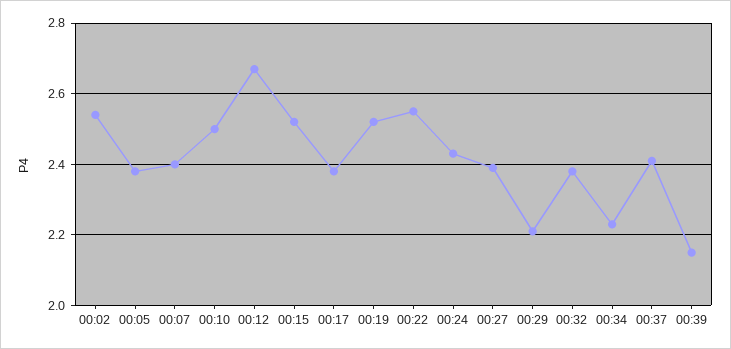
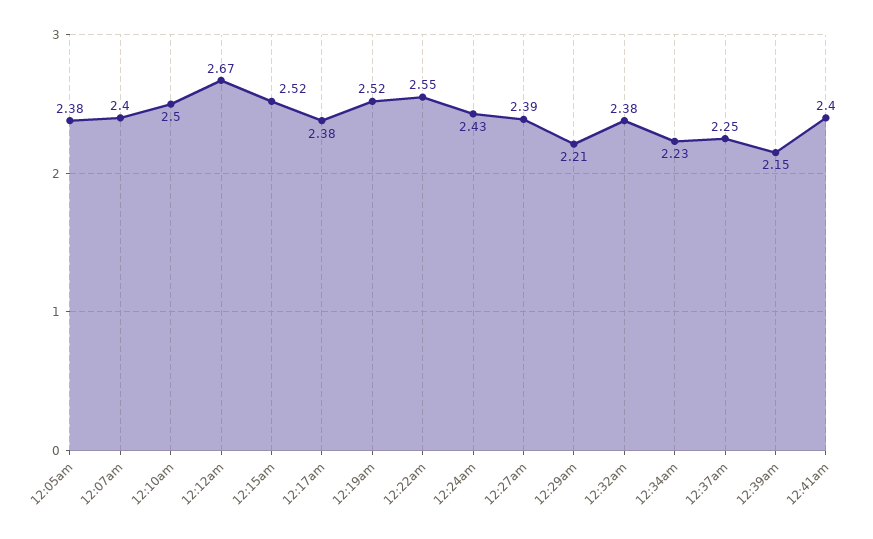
00:02: 2.55 -> none
00:37: 2.4 -> 2.25
12:41am: none -> 2.4

